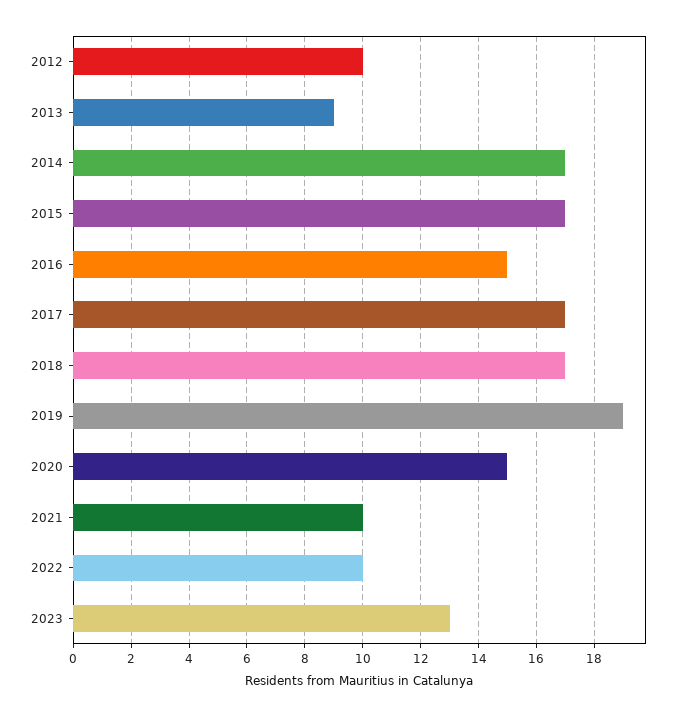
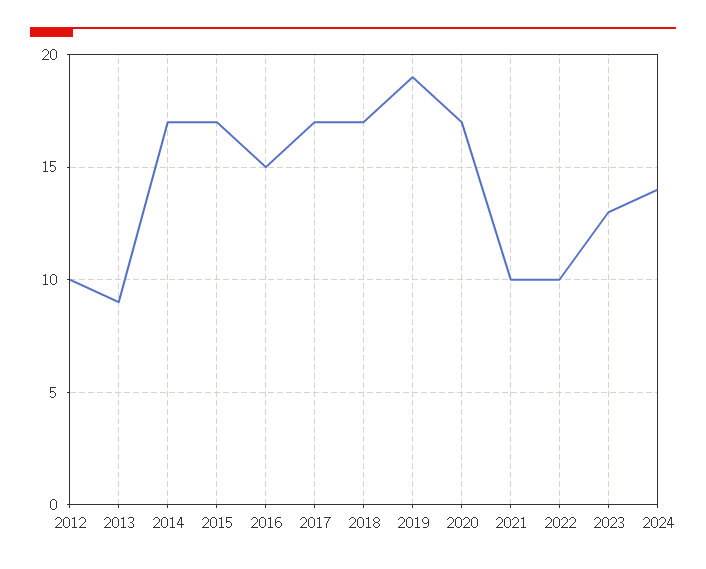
2020: 15 -> 17
2024: none -> 14

